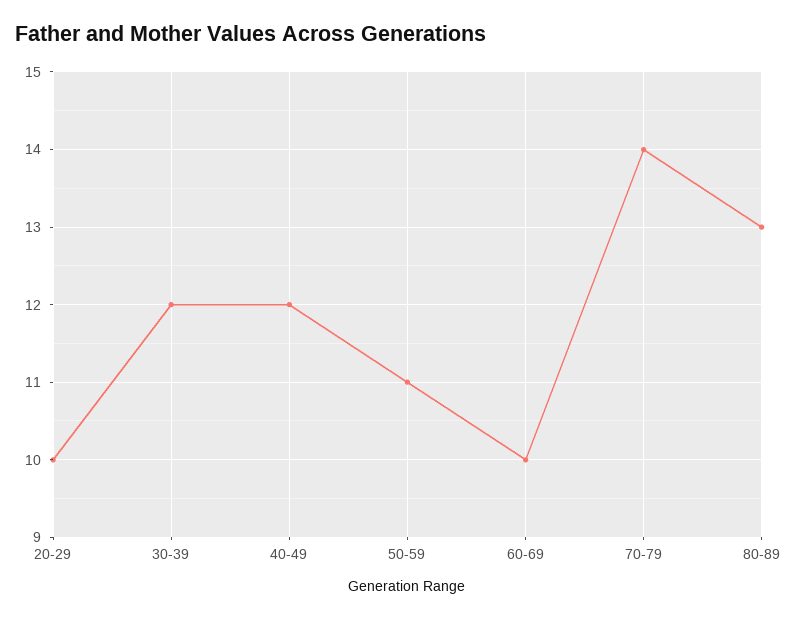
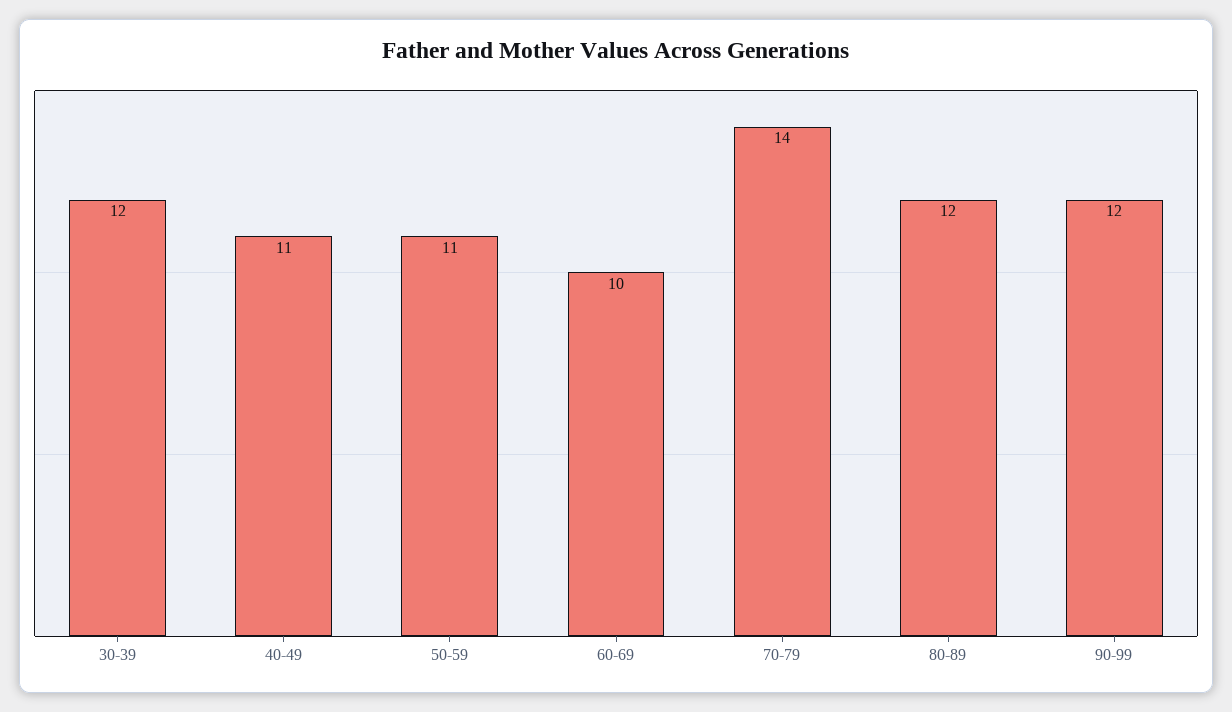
20-29: 10 -> none
40-49: 12 -> 11
80-89: 13 -> 12
90-99: none -> 12

